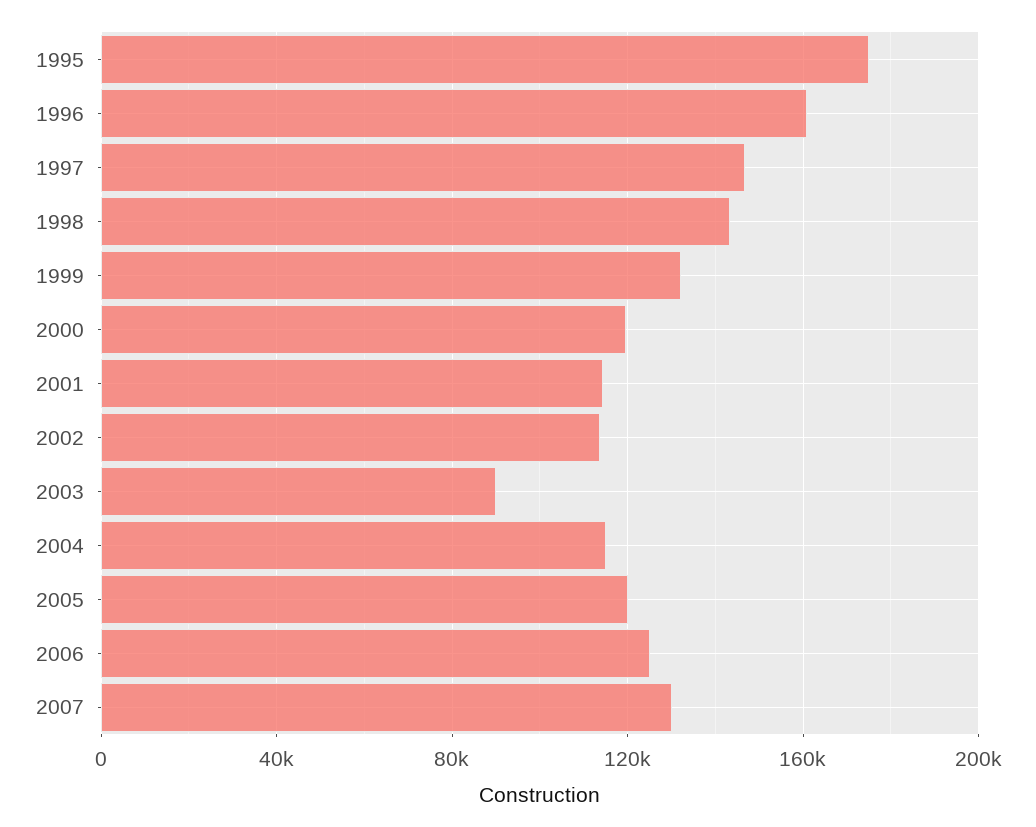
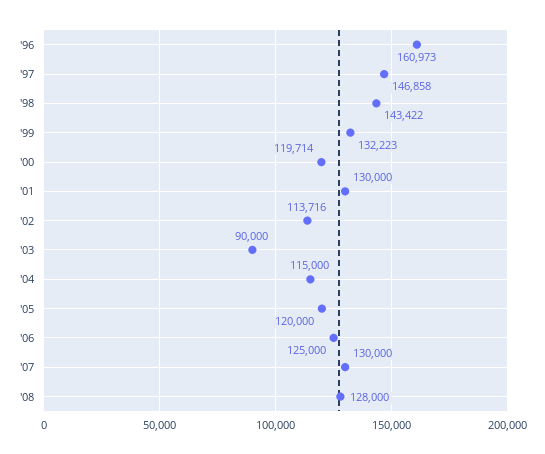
1995: 175000 -> none
2001: 115000 -> 130000
'08: none -> 128000

